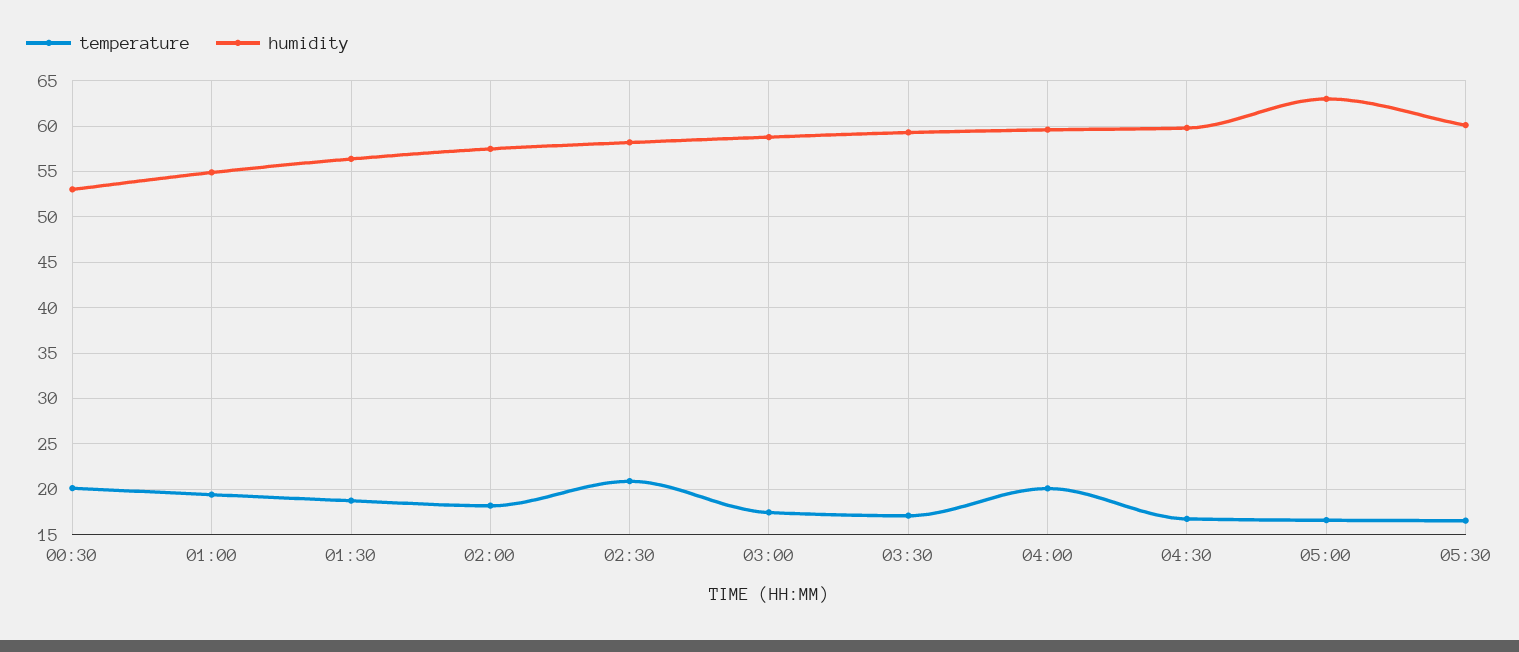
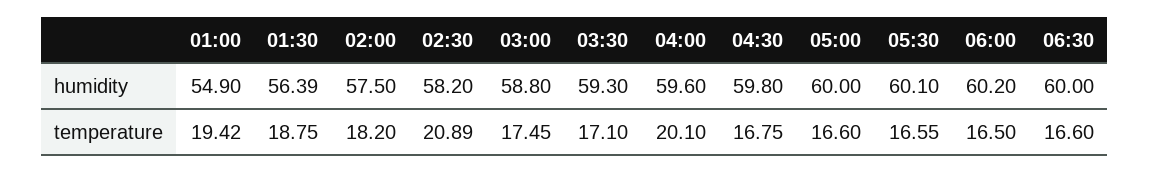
temperature, 00:30: 20 -> none
humidity, 00:30: 53 -> none
humidity, 05:00: 63 -> 60
humidity, 06:00: none -> 60.2
humidity, 06:30: none -> 60
temperature, 06:00: none -> 16.5
temperature, 06:30: none -> 16.6

